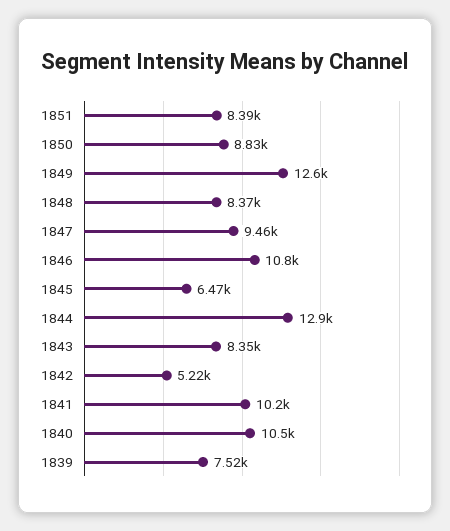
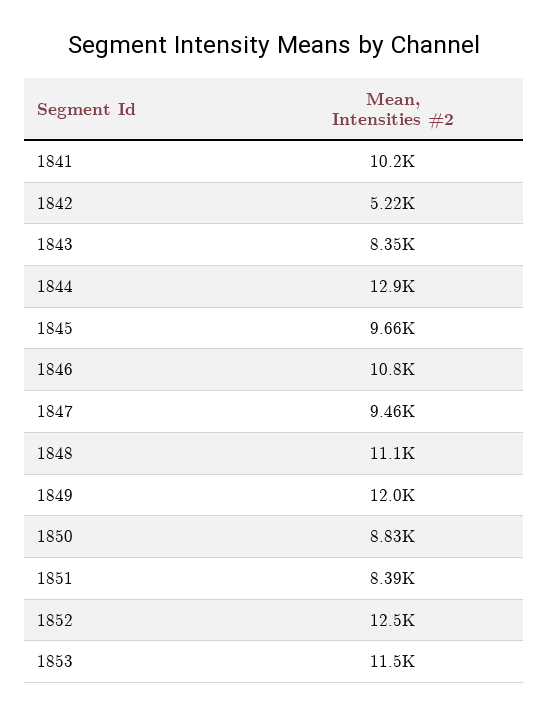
1849: 12600 -> 12000
1848: 8370 -> 11100
1845: 6470 -> 9660
1840: 10500 -> none
1839: 7520 -> none
1852: none -> 12500
1853: none -> 11500

